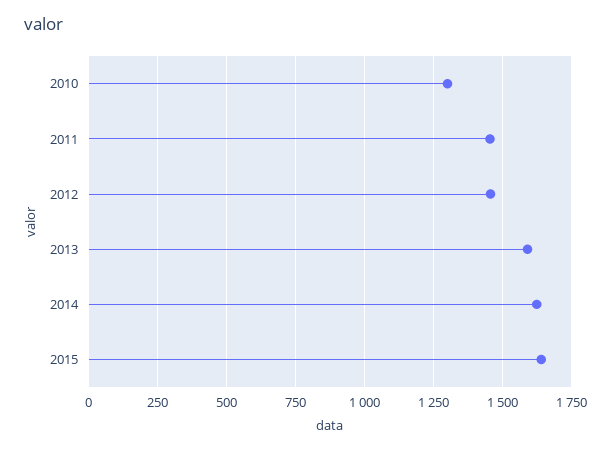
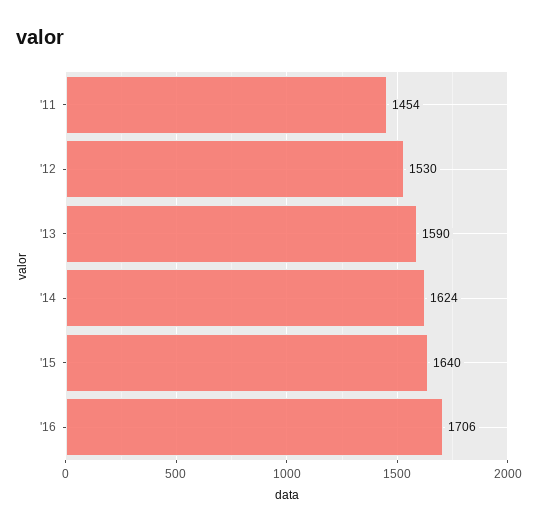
2010: 1300 -> none
2012: 1450 -> 1530
'16: none -> 1706

